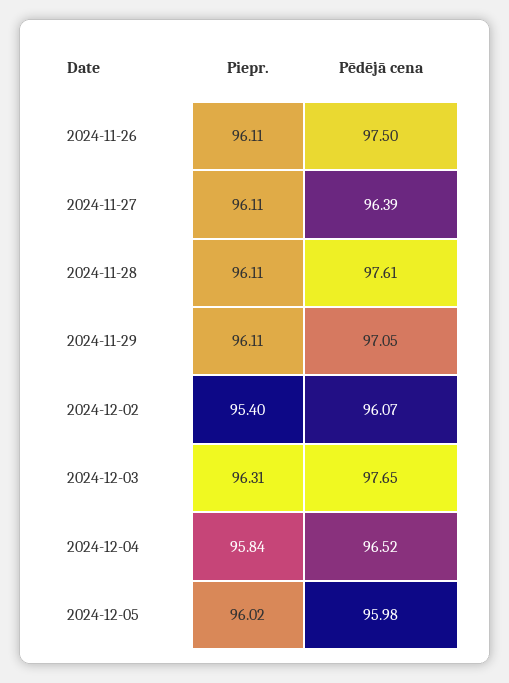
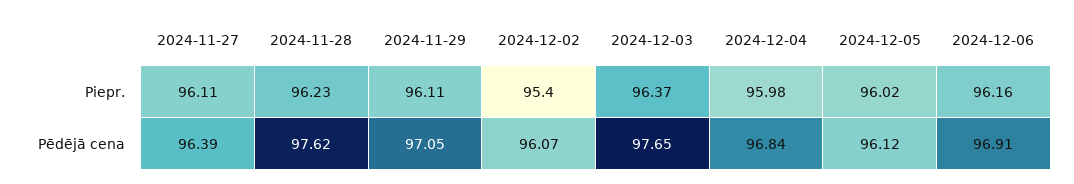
Piepr., 2024-11-26: 96.11 -> none
Pēdējā cena, 2024-11-26: 97.5 -> none
Piepr., 2024-11-28: 96.11 -> 96.23
Pēdējā cena, 2024-11-28: 97.61 -> 97.62
Piepr., 2024-12-03: 96.31 -> 96.37
Piepr., 2024-12-04: 95.84 -> 95.98
Pēdējā cena, 2024-12-04: 96.52 -> 96.84
Pēdējā cena, 2024-12-05: 95.98 -> 96.12
Piepr., 2024-12-06: none -> 96.16
Pēdējā cena, 2024-12-06: none -> 96.91

